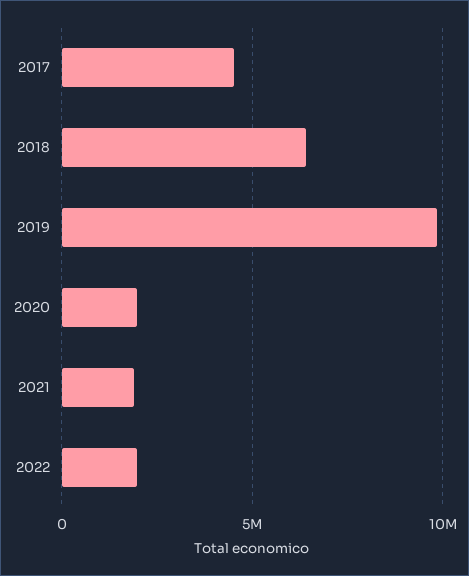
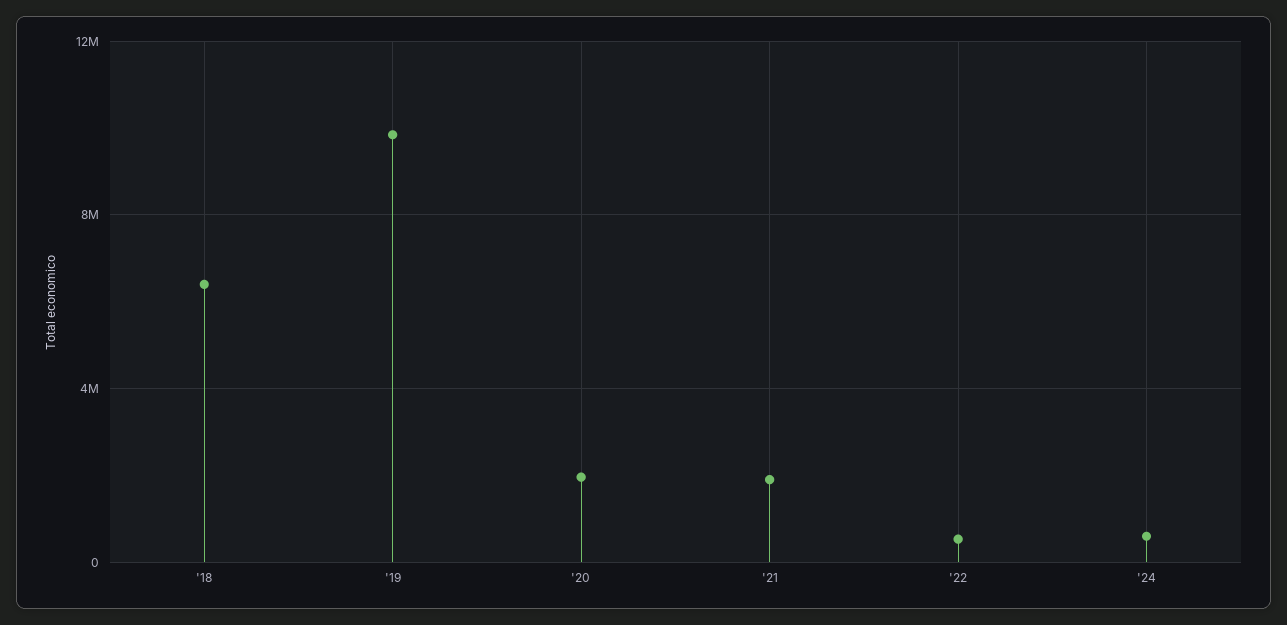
2017: 4500000 -> none
2022: 2000000 -> 500000
'24: none -> 500000

